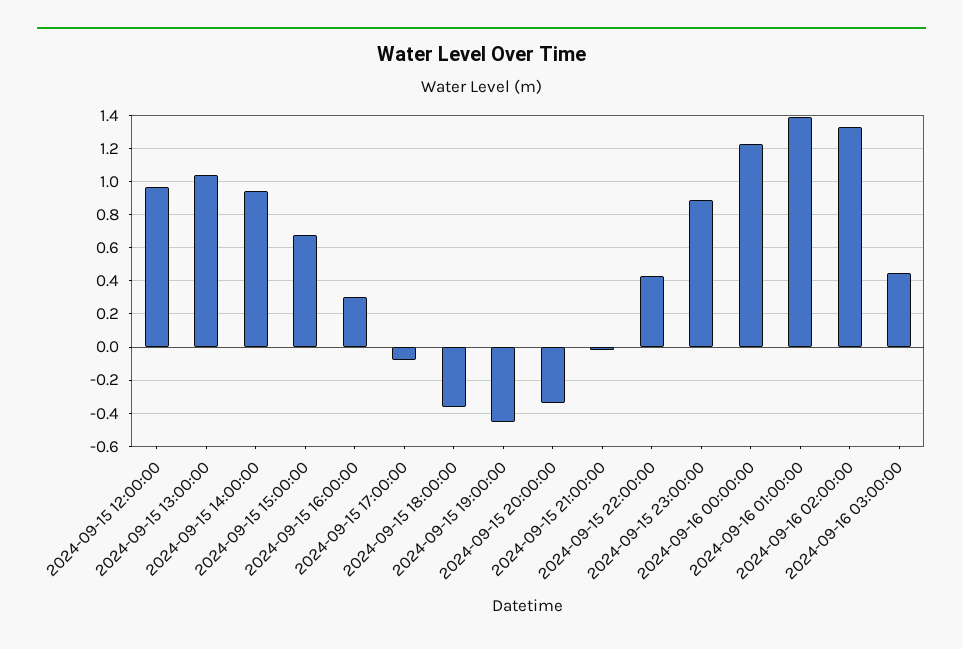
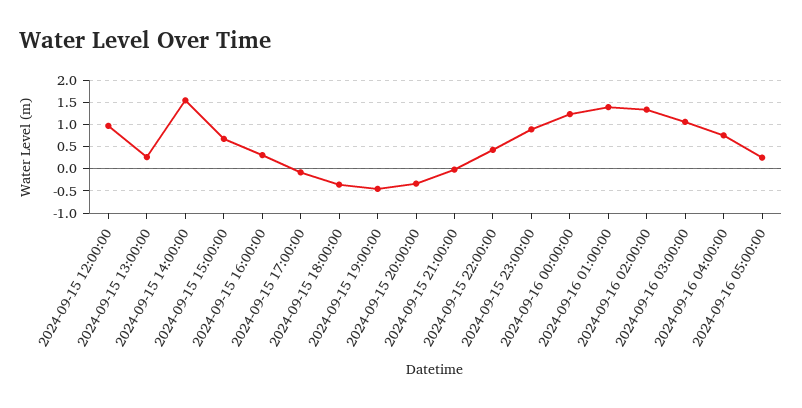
2024-09-15 13:00:00: 1.05 -> 0.25
2024-09-15 14:00:00: 0.95 -> 1.5
2024-09-16 03:00:00: 0.45 -> 1
2024-09-16 04:00:00: none -> 0.75
2024-09-16 05:00:00: none -> 0.25

